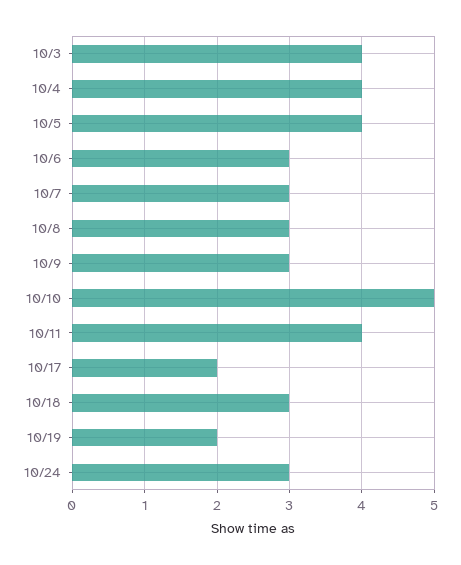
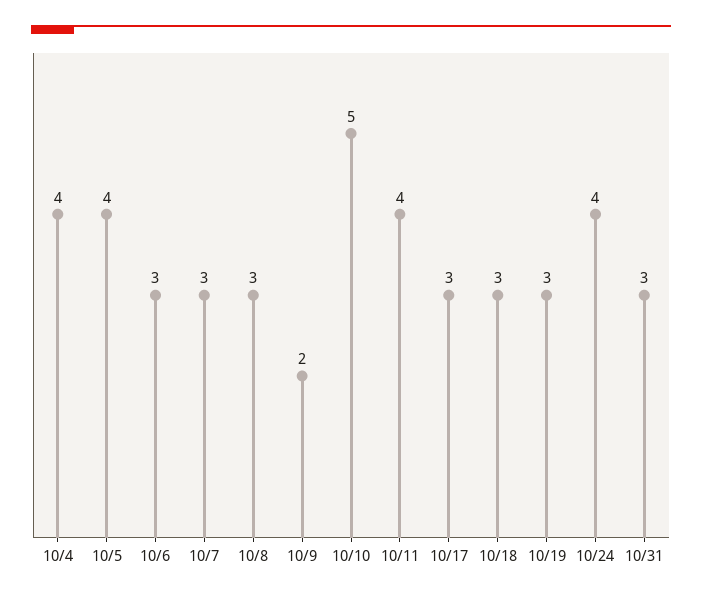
10/3: 4 -> none
10/9: 3 -> 2
10/17: 2 -> 3
10/19: 2 -> 3
10/24: 3 -> 4
10/31: none -> 3

